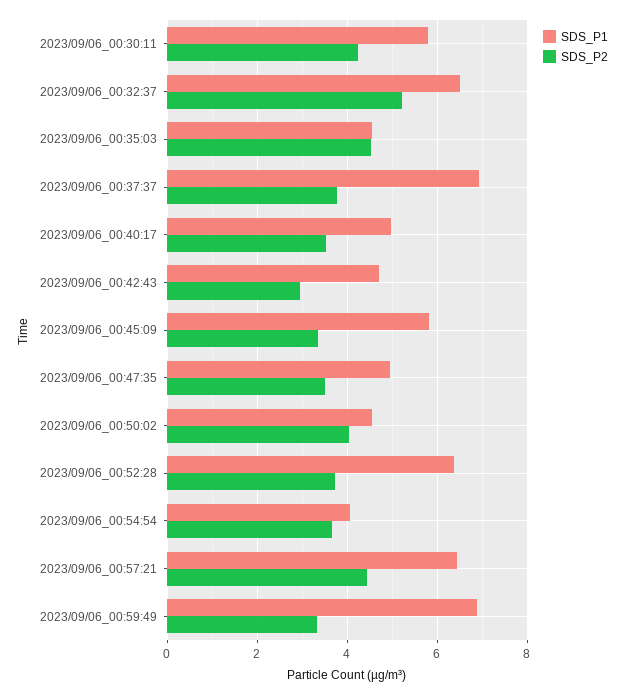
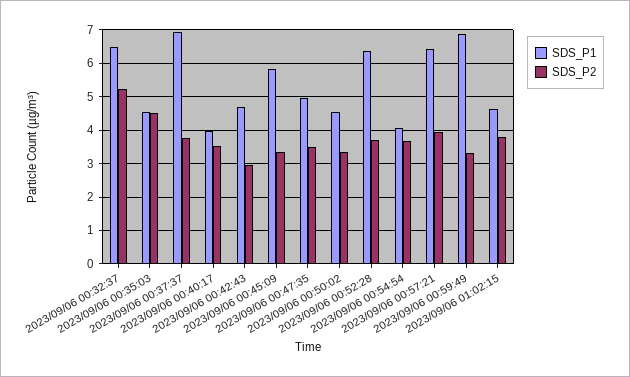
SDS_P1, 2023/09/06_00:30:11: 5.8 -> none
SDS_P2, 2023/09/06_00:30:11: 4.2 -> none
SDS_P1, 2023/09/06_00:40:17: 5 -> 4
SDS_P2, 2023/09/06_00:50:02: 4 -> 3.4
SDS_P2, 2023/09/06_00:57:21: 4.4 -> 4
SDS_P1, 2023/09/06 01:02:15: none -> 4.6
SDS_P2, 2023/09/06 01:02:15: none -> 3.8

